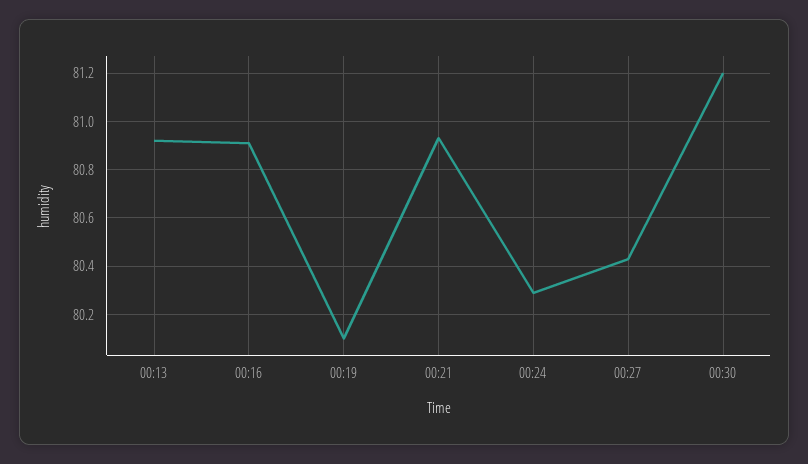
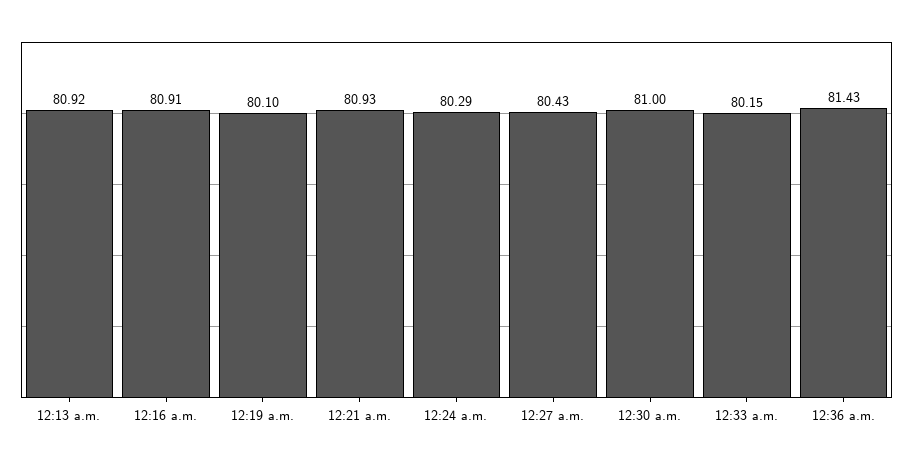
00:30: 81.2 -> 81
12:33 a.m.: none -> 80.15
12:36 a.m.: none -> 81.43

